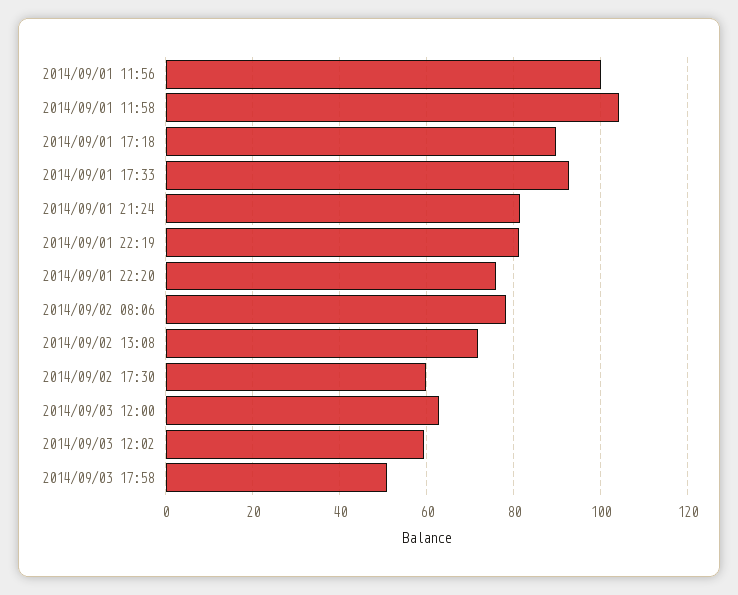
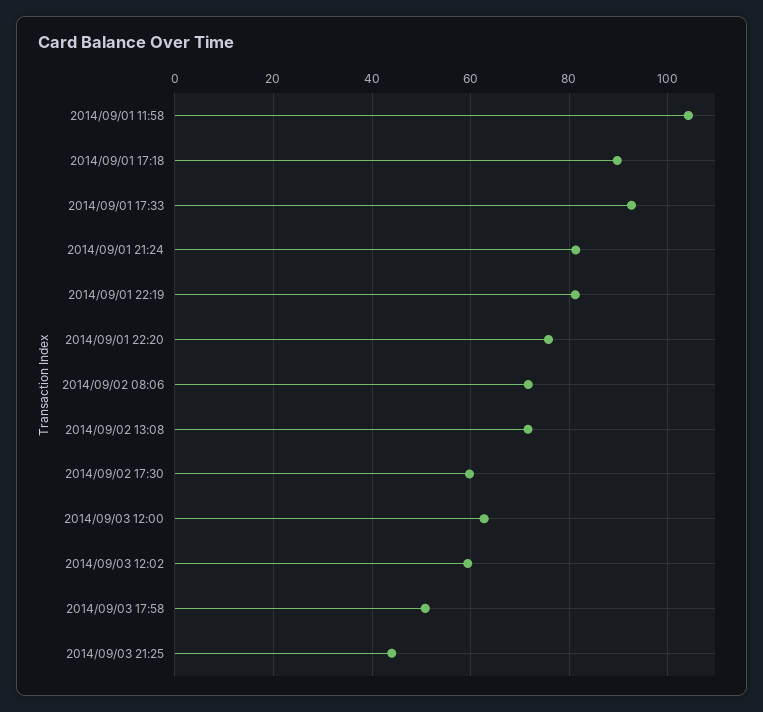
2014/09/01 11:56: 100 -> none
2014/09/02 08:06: 78 -> 72
2014/09/03 21:25: none -> 44

